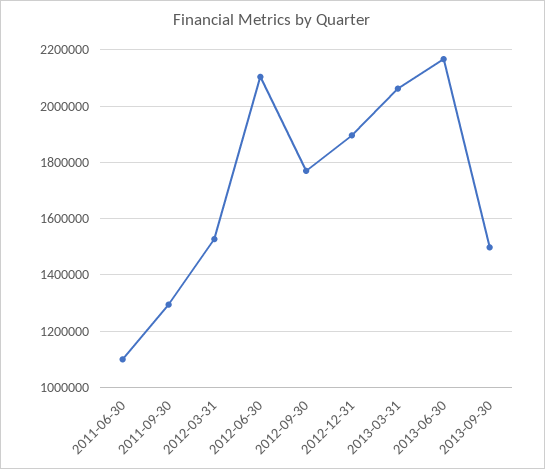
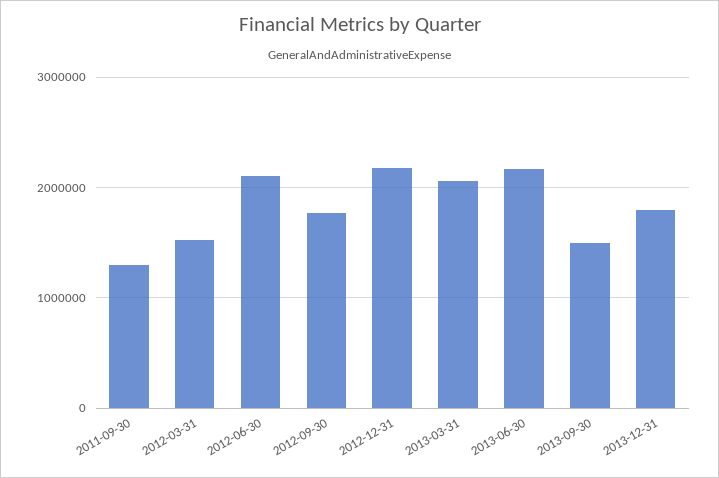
2011-06-30: 1100000 -> none
2012-12-31: 1900000 -> 2200000
2013-12-31: none -> 1800000

